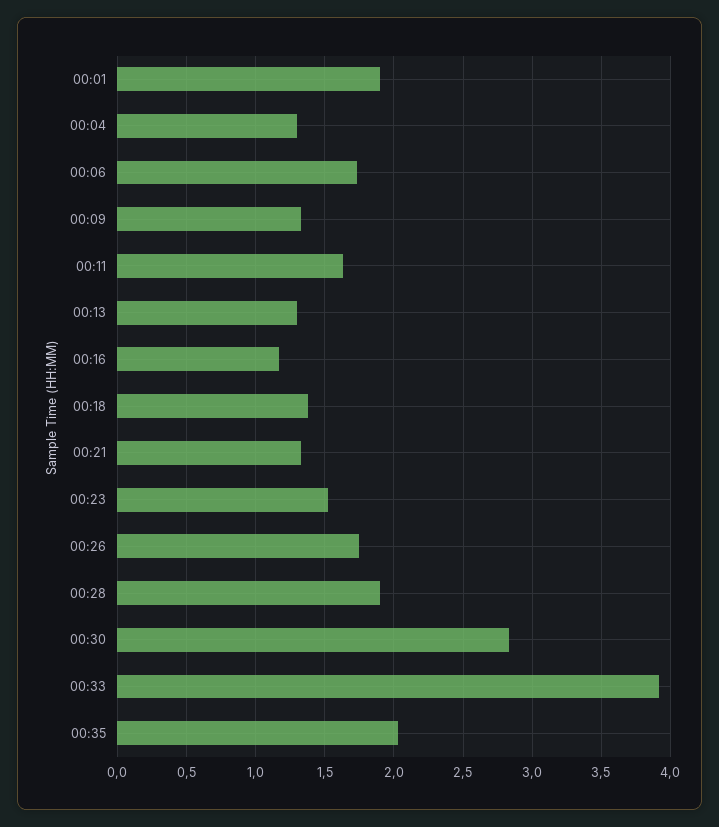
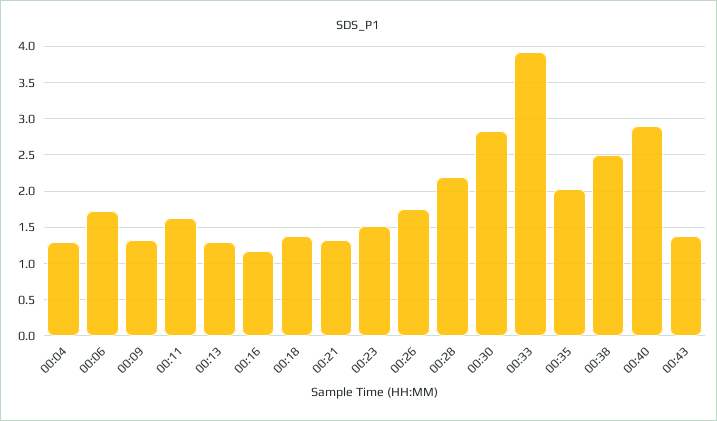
00:01: 1.9 -> none
00:28: 1.9 -> 2.2
00:38: none -> 2.5
00:40: none -> 2.9
00:43: none -> 1.4

